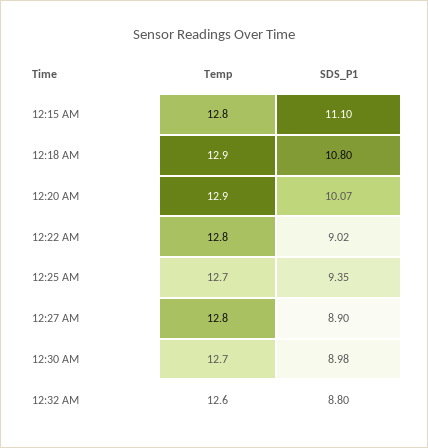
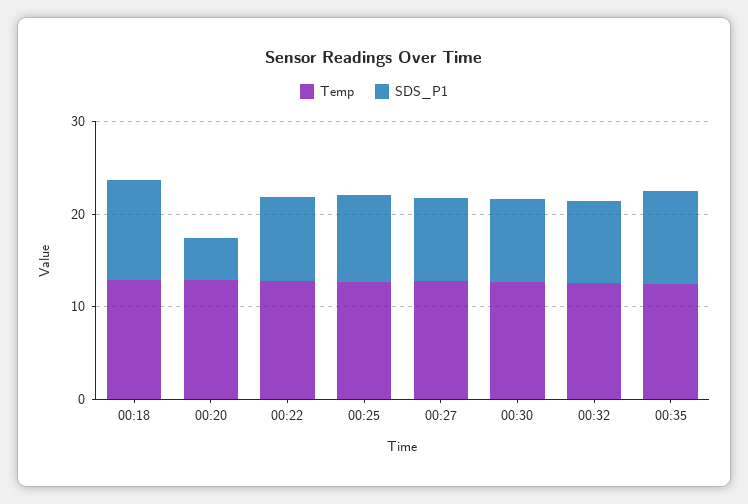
Temp, 12:15 AM: 12.8 -> none
SDS_P1, 12:15 AM: 11.1 -> none
SDS_P1, 12:20 AM: 10.07 -> 4
Temp, 00:35: none -> 12
SDS_P1, 00:35: none -> 10

